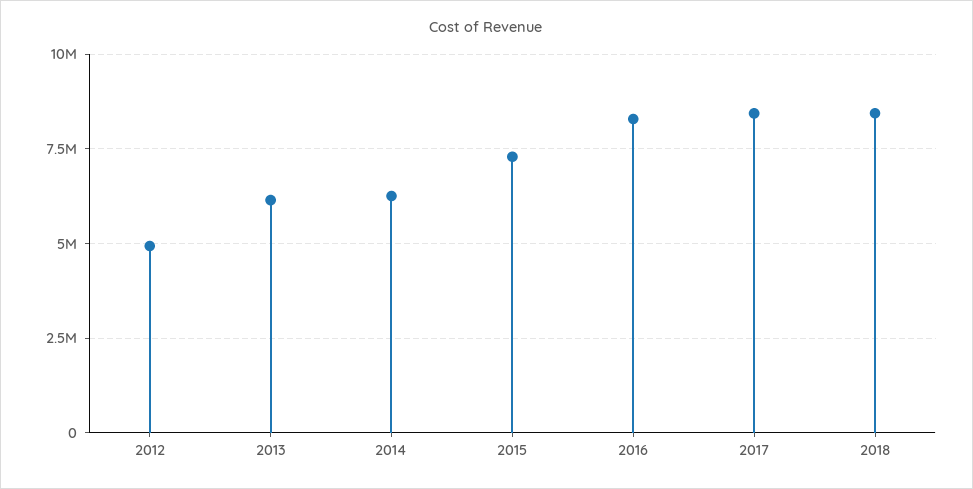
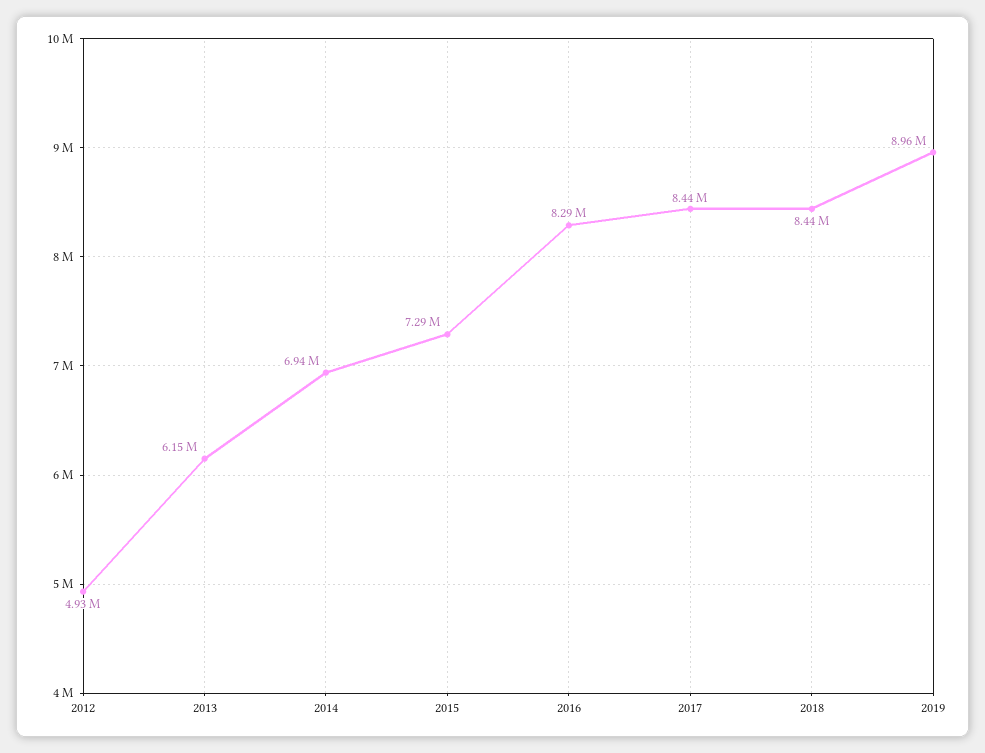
2014: 6250000 -> 6940000
2019: none -> 8960000

